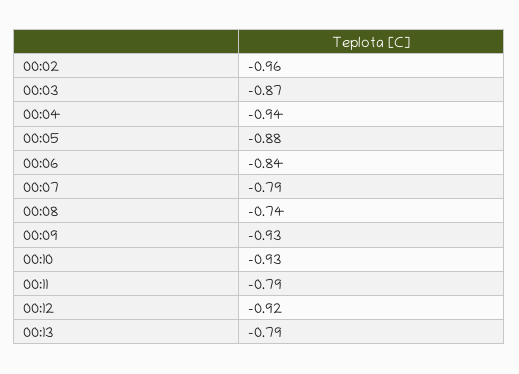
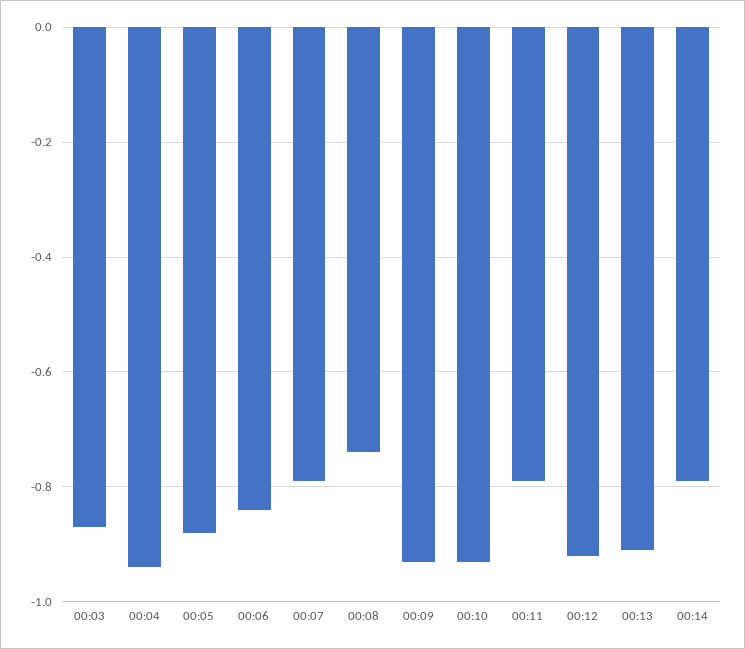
00:02: -0.96 -> none
00:13: -0.79 -> -0.9
00:14: none -> -0.8

